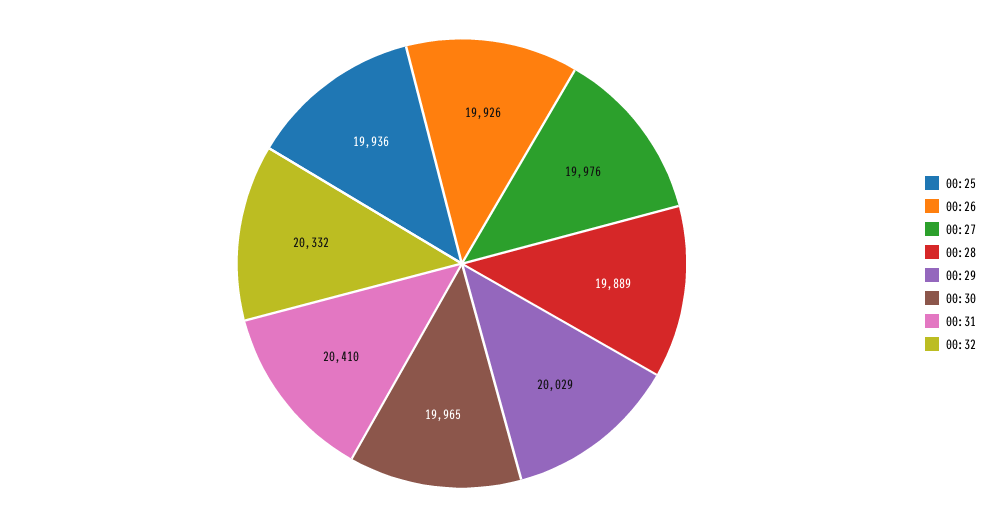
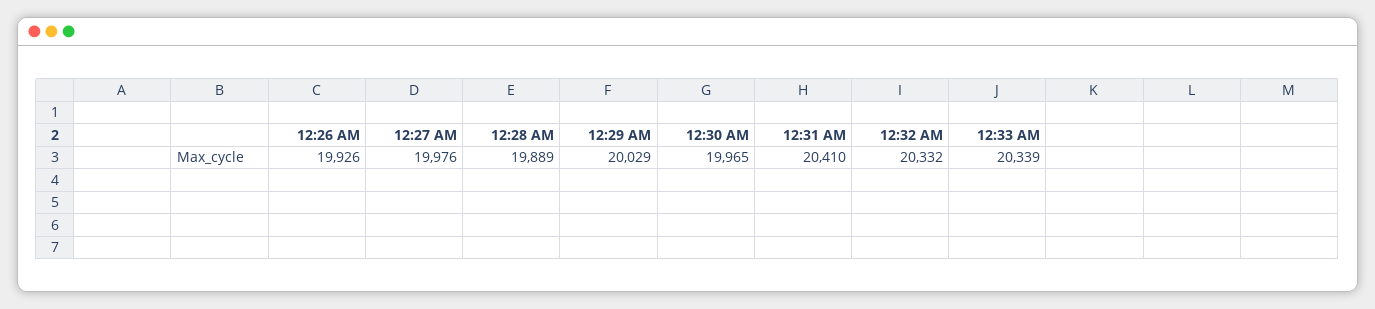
00:25: 19936 -> none
12:33 AM: none -> 20339

